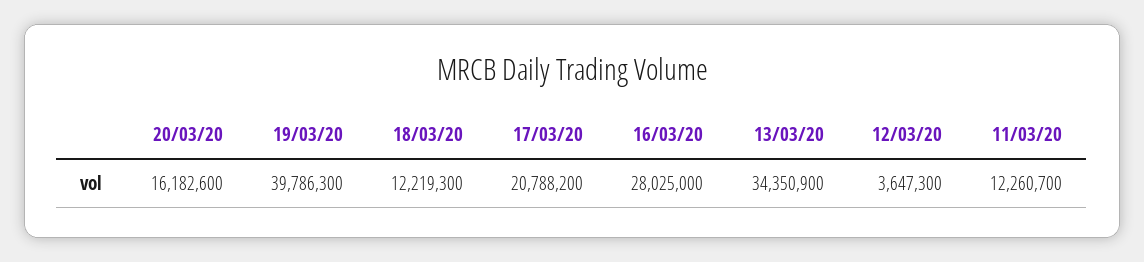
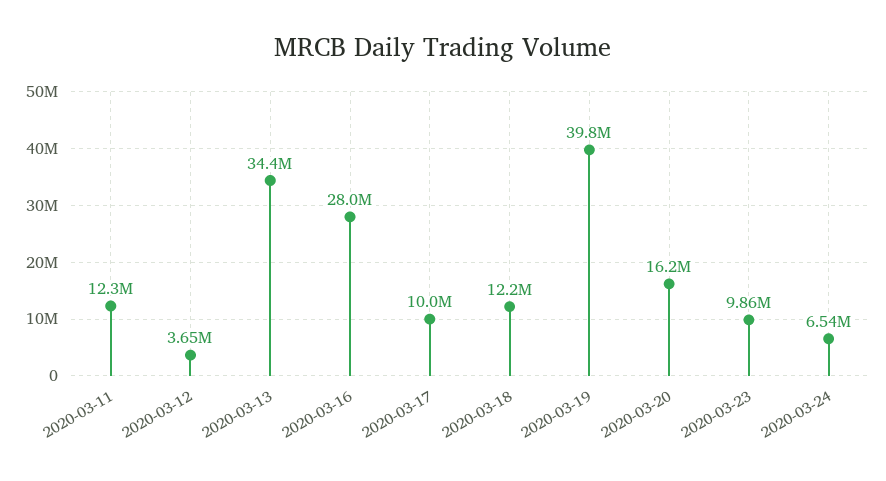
17/03/20: 20788200 -> 10000000
2020-03-23: none -> 9860000
2020-03-24: none -> 6540000

